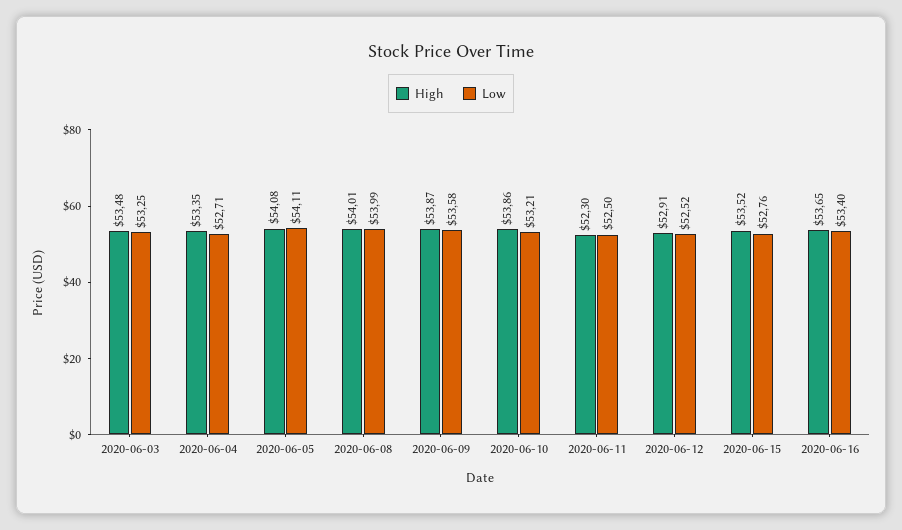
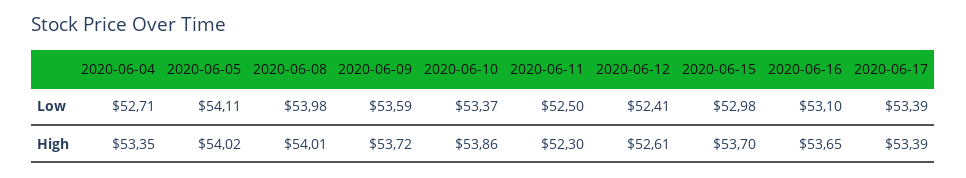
High, 2020-06-03: 53.48 -> none
Low, 2020-06-03: 53.25 -> none
High, 2020-06-05: 54.08 -> 54.02
Low, 2020-06-08: 53.99 -> 53.98
High, 2020-06-09: 53.87 -> 53.72
Low, 2020-06-09: 53.58 -> 53.59
Low, 2020-06-10: 53.21 -> 53.37
High, 2020-06-12: 52.91 -> 52.61
Low, 2020-06-12: 52.52 -> 52.41
High, 2020-06-15: 53.52 -> 53.7
Low, 2020-06-15: 52.76 -> 52.98
Low, 2020-06-16: 53.4 -> 53.1
Low, 2020-06-17: none -> 53.39
High, 2020-06-17: none -> 53.39

